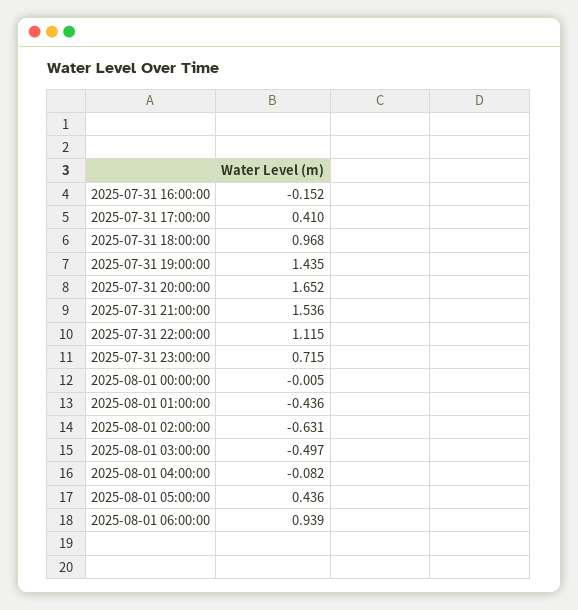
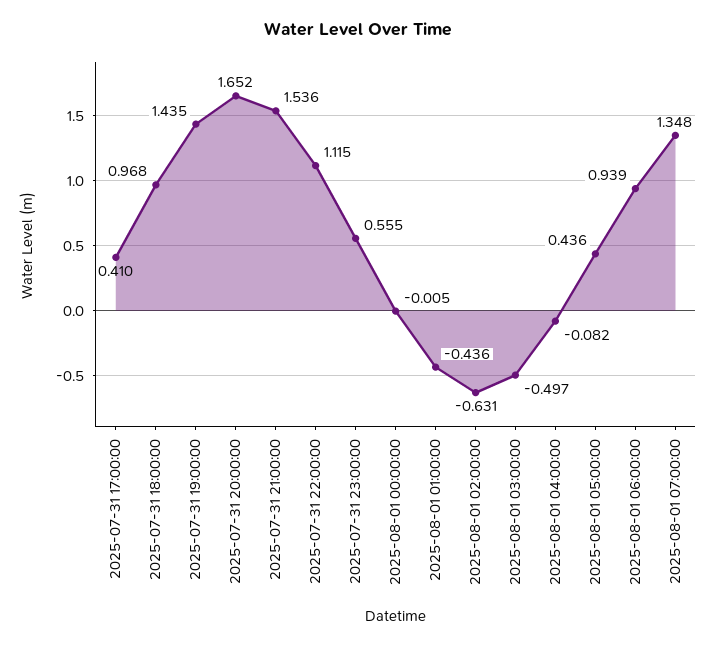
2025-07-31 16:00:00: -0.152 -> none
2025-07-31 23:00:00: 0.715 -> 0.555
2025-08-01 07:00:00: none -> 1.348

